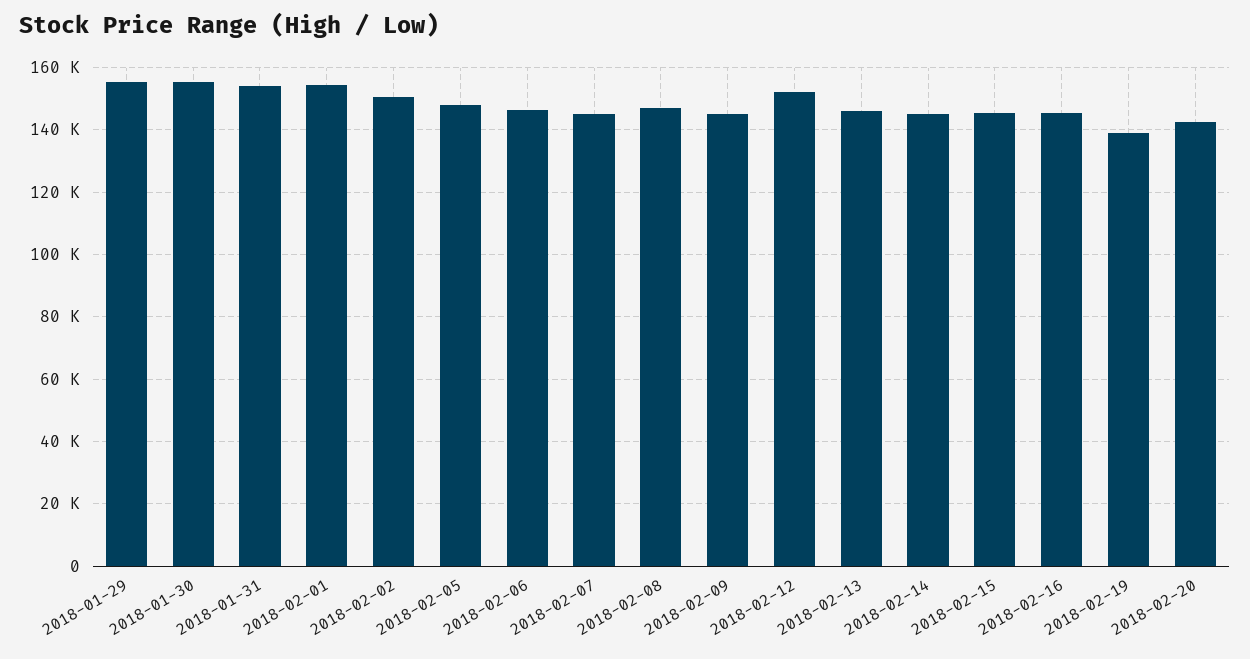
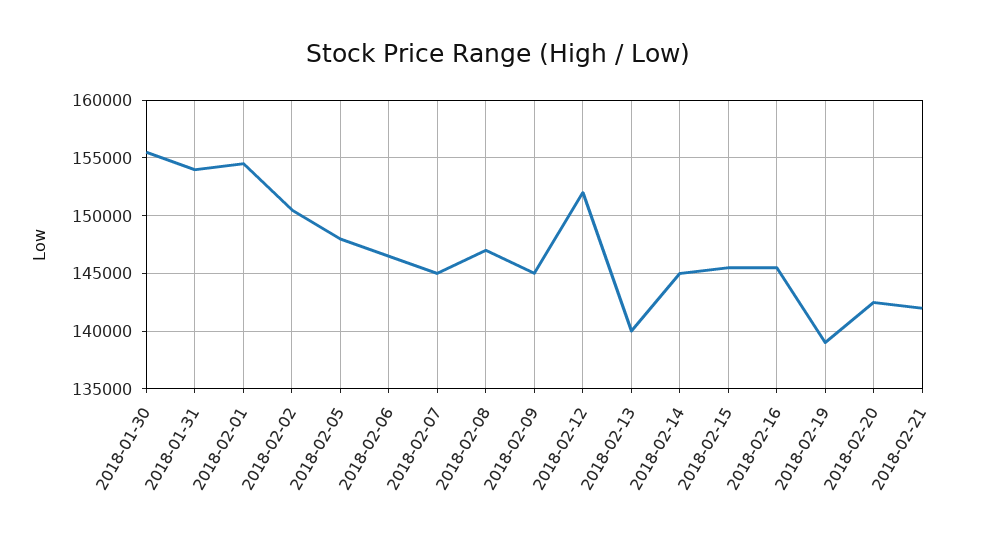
2018-01-29: 156000 -> none
2018-02-13: 146000 -> 140000
2018-02-21: none -> 142000

